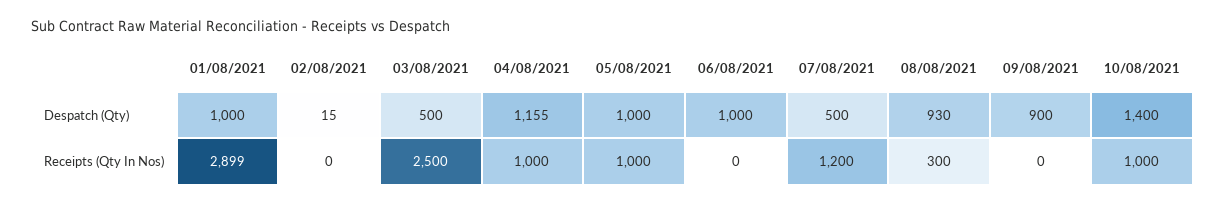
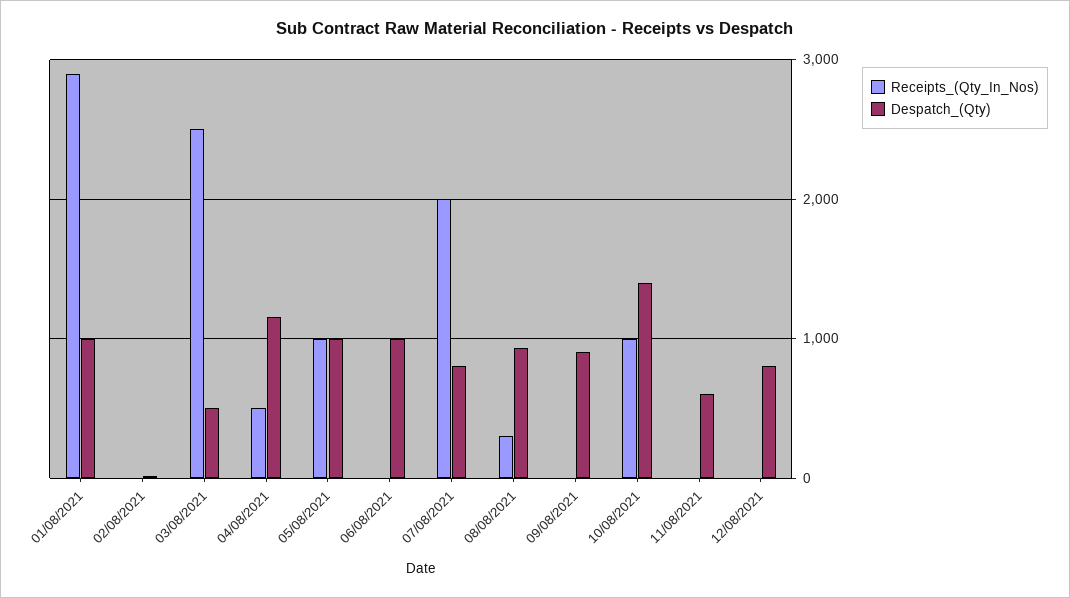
Despatch (Qty), 07/08/2021: 500 -> 800
Receipts (Qty In Nos), 04/08/2021: 1000 -> 500
Receipts (Qty In Nos), 07/08/2021: 1200 -> 2000
Receipts (Qty In Nos), 11/08/2021: none -> 0
Despatch (Qty), 11/08/2021: none -> 600
Receipts (Qty In Nos), 12/08/2021: none -> 0
Despatch (Qty), 12/08/2021: none -> 800

